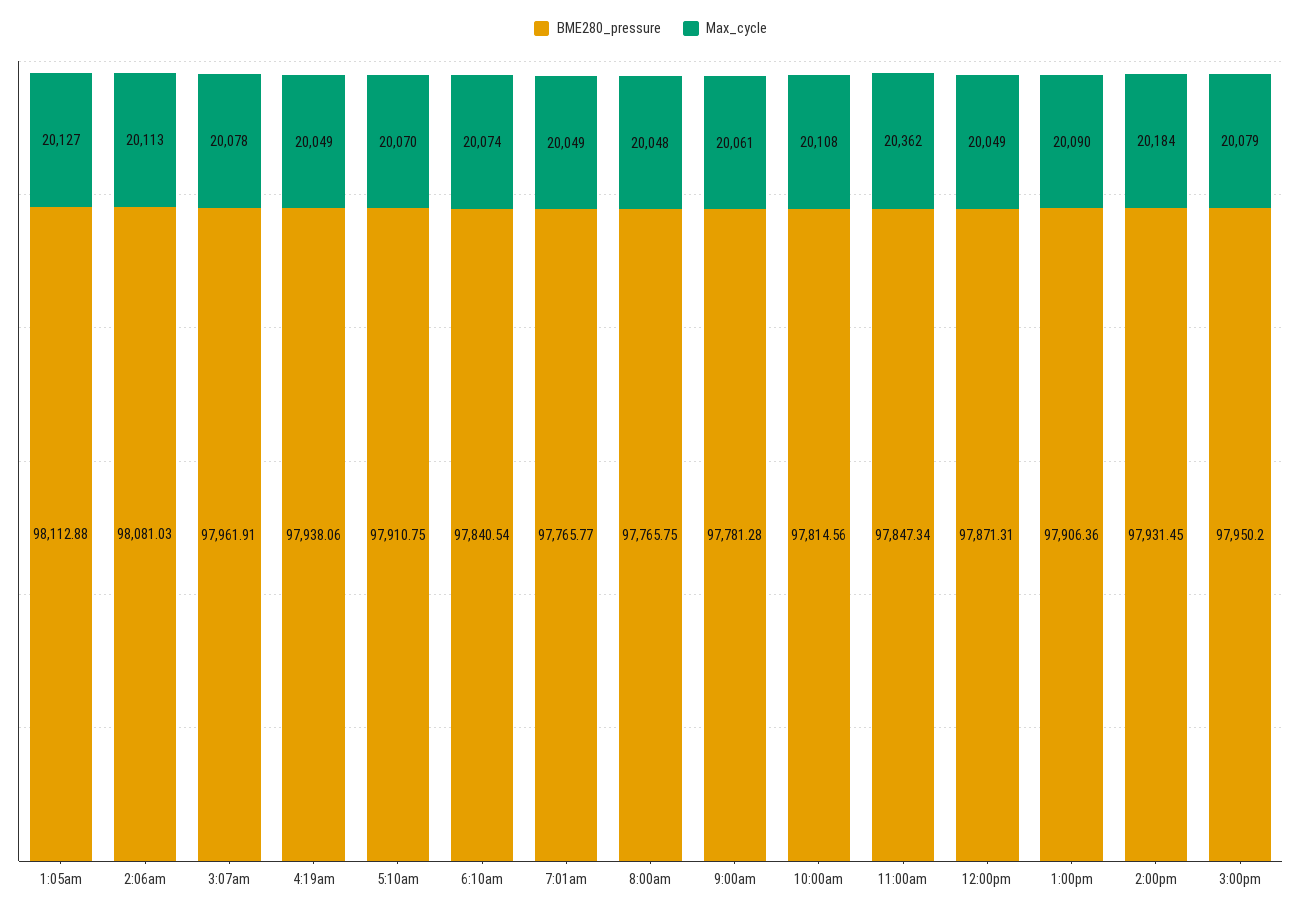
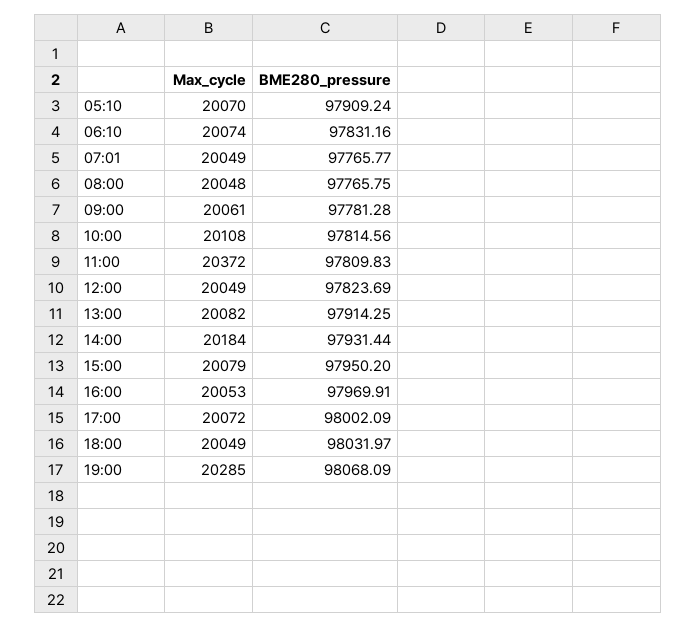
BME280_pressure, 1:05am: 98112.88 -> none
Max_cycle, 1:05am: 20127 -> none
BME280_pressure, 2:06am: 98081.03 -> none
Max_cycle, 2:06am: 20113 -> none
BME280_pressure, 3:07am: 97961.91 -> none
Max_cycle, 3:07am: 20078 -> none
BME280_pressure, 4:19am: 97938.06 -> none
Max_cycle, 4:19am: 20049 -> none
BME280_pressure, 5:10am: 97910.75 -> 97909.24
BME280_pressure, 6:10am: 97840.54 -> 97831.16
BME280_pressure, 11:00am: 97847.34 -> 97809.83
Max_cycle, 11:00am: 20362 -> 20372
BME280_pressure, 12:00pm: 97871.31 -> 97823.69
BME280_pressure, 1:00pm: 97906.36 -> 97914.25
Max_cycle, 1:00pm: 20090 -> 20082
BME280_pressure, 2:00pm: 97931.45 -> 97931.44
Max_cycle, 16:00: none -> 20053
BME280_pressure, 16:00: none -> 97969.91
Max_cycle, 17:00: none -> 20072
BME280_pressure, 17:00: none -> 98002.09
Max_cycle, 18:00: none -> 20049
BME280_pressure, 18:00: none -> 98031.97
Max_cycle, 19:00: none -> 20285
BME280_pressure, 19:00: none -> 98068.09

